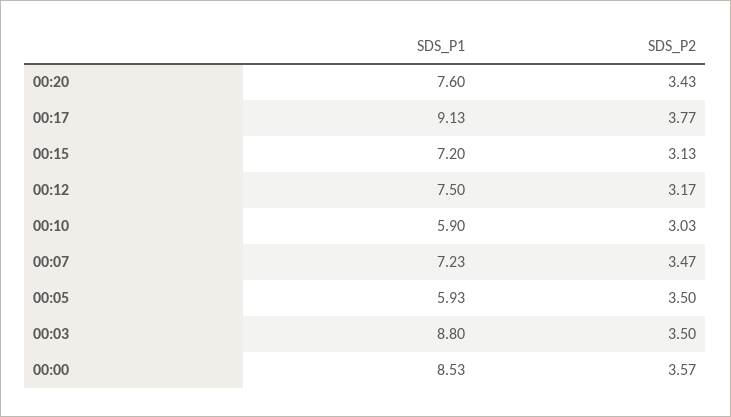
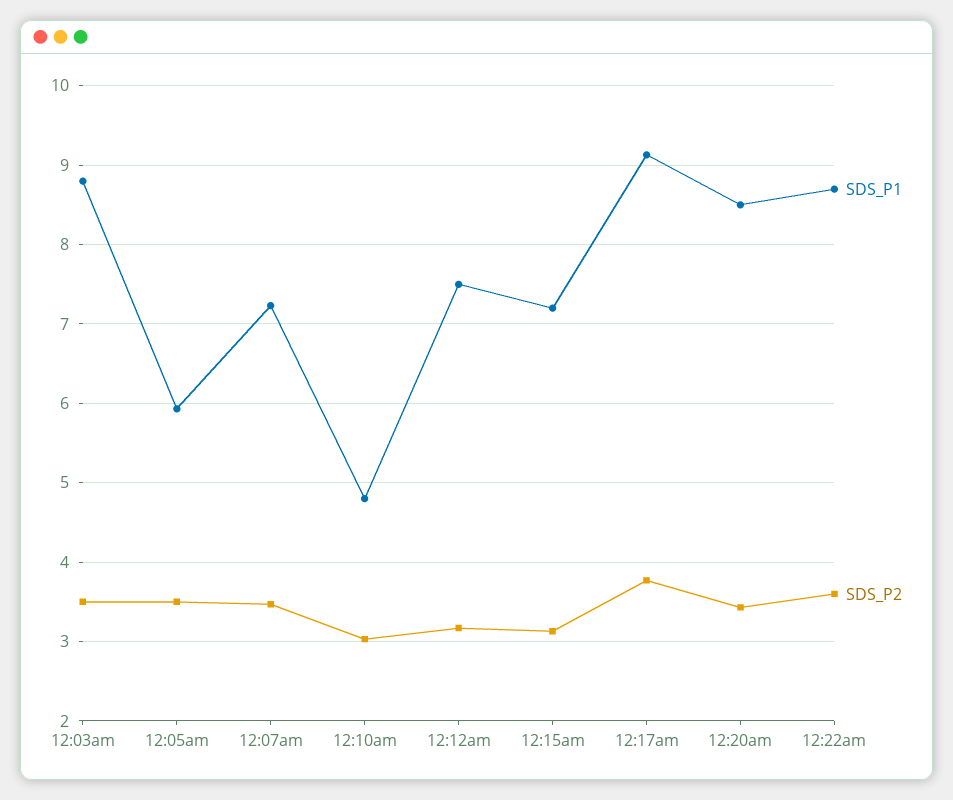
SDS_P1, 00:20: 7.6 -> 8.5
SDS_P1, 00:10: 5.9 -> 4.8
SDS_P1, 00:00: 8.53 -> none
SDS_P2, 00:00: 3.57 -> none
SDS_P1, 12:22am: none -> 8.7
SDS_P2, 12:22am: none -> 3.6

